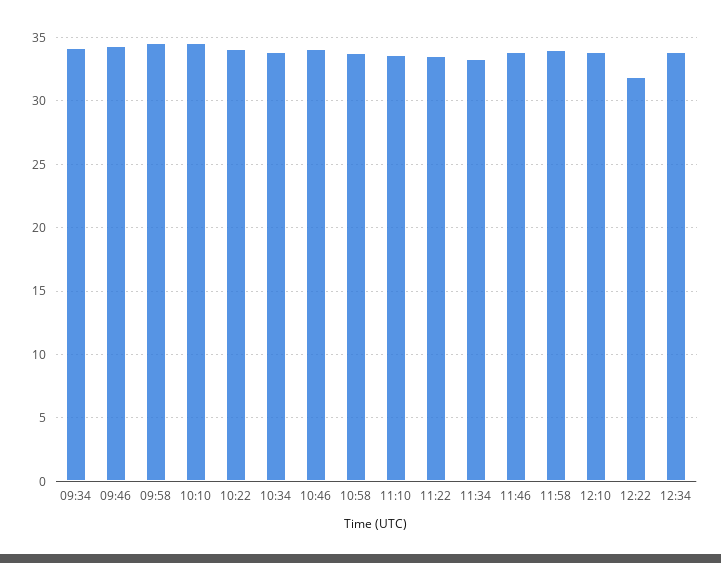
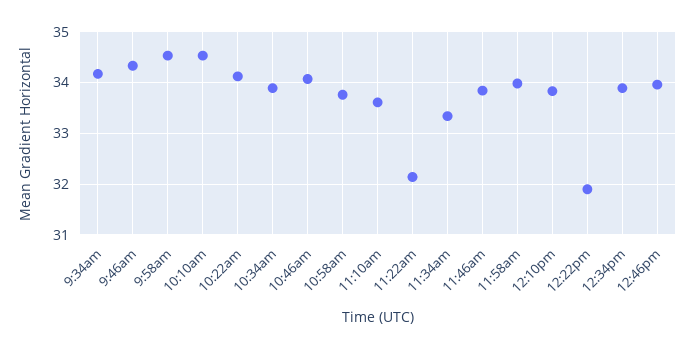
11:22: 33.5 -> 32.2
12:46pm: none -> 34

